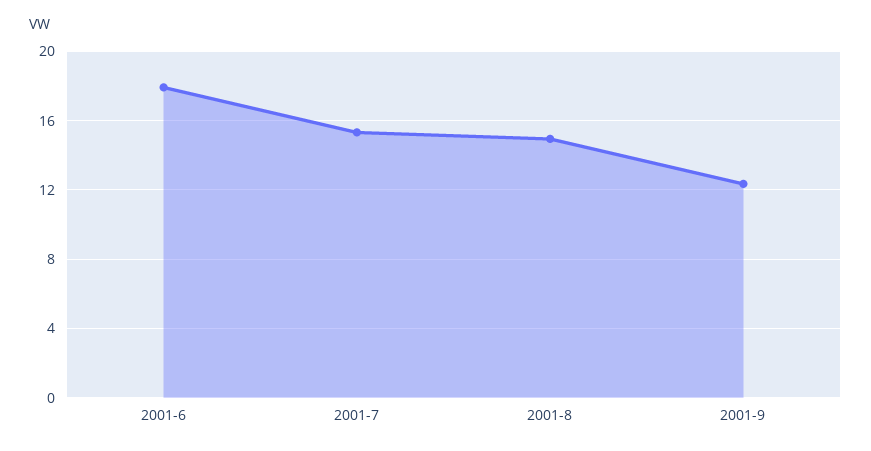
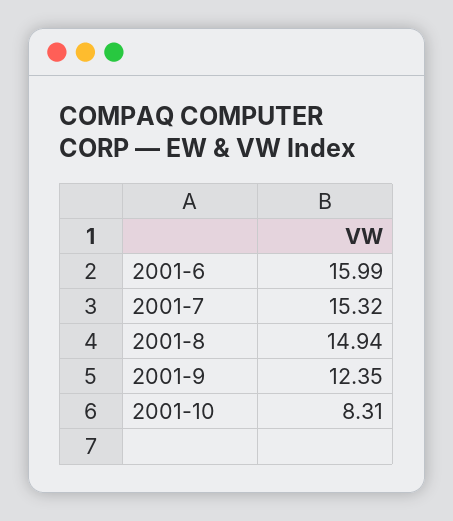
2001-6: 18 -> 15.99
2001-10: none -> 8.31

